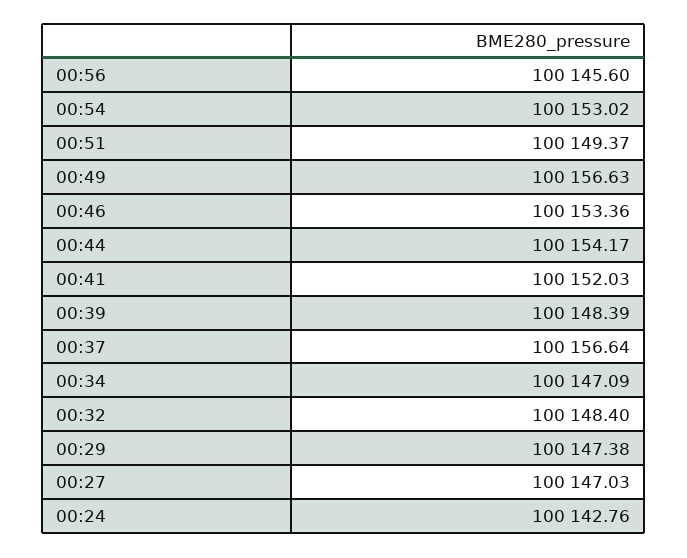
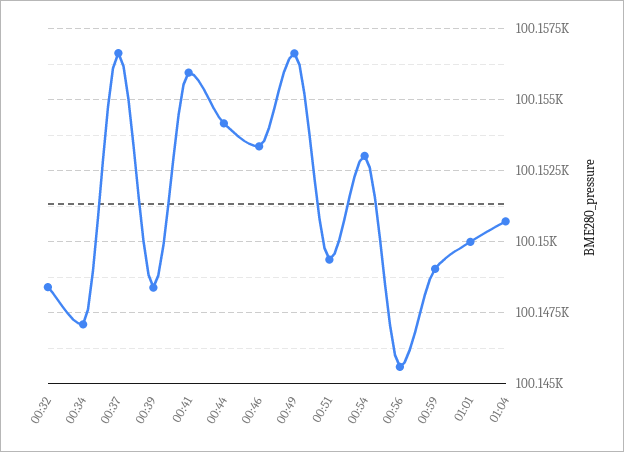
00:41: 100152.03 -> 100156
00:29: 100147.38 -> none
00:27: 100147.03 -> none
00:24: 100142.76 -> none
00:59: none -> 100149
01:01: none -> 100150
01:04: none -> 100150.75

